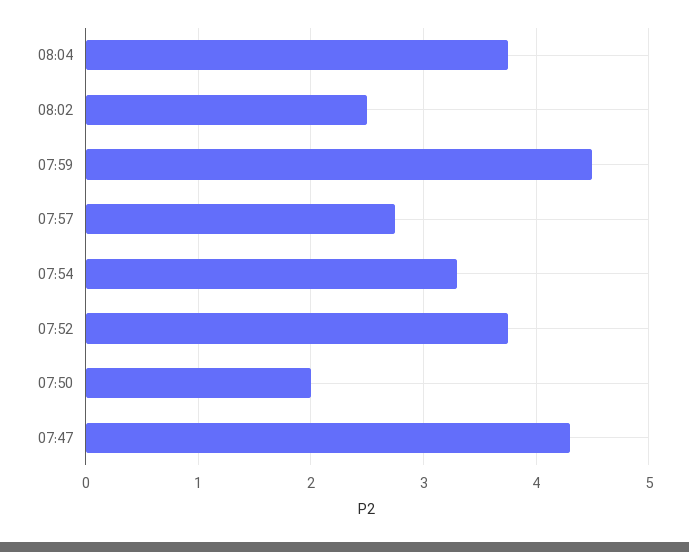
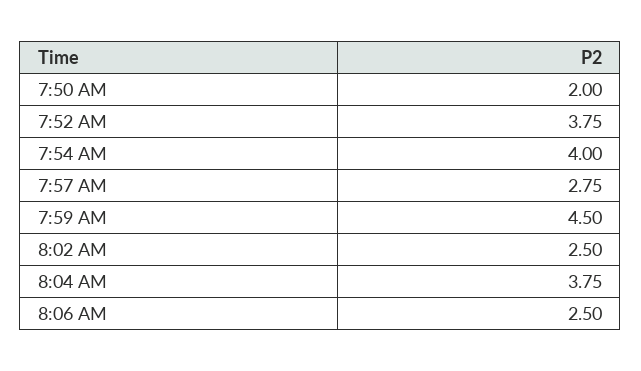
07:54: 3.3 -> 4
07:47: 4.3 -> none
8:06 AM: none -> 2.5

